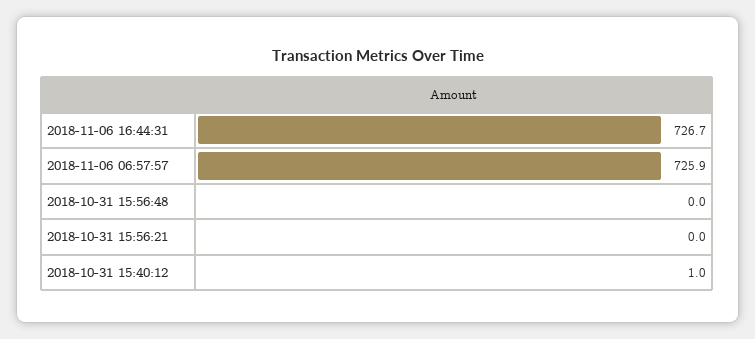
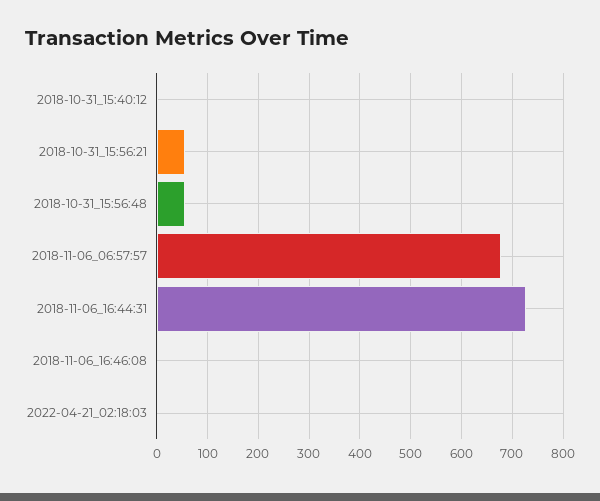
2018-11-06 06:57:57: 725.9 -> 680
2018-10-31 15:56:48: 0 -> 60
2018-10-31 15:56:21: 0 -> 60
2018-11-06_16:46:08: none -> 0
2022-04-21_02:18:03: none -> 0

